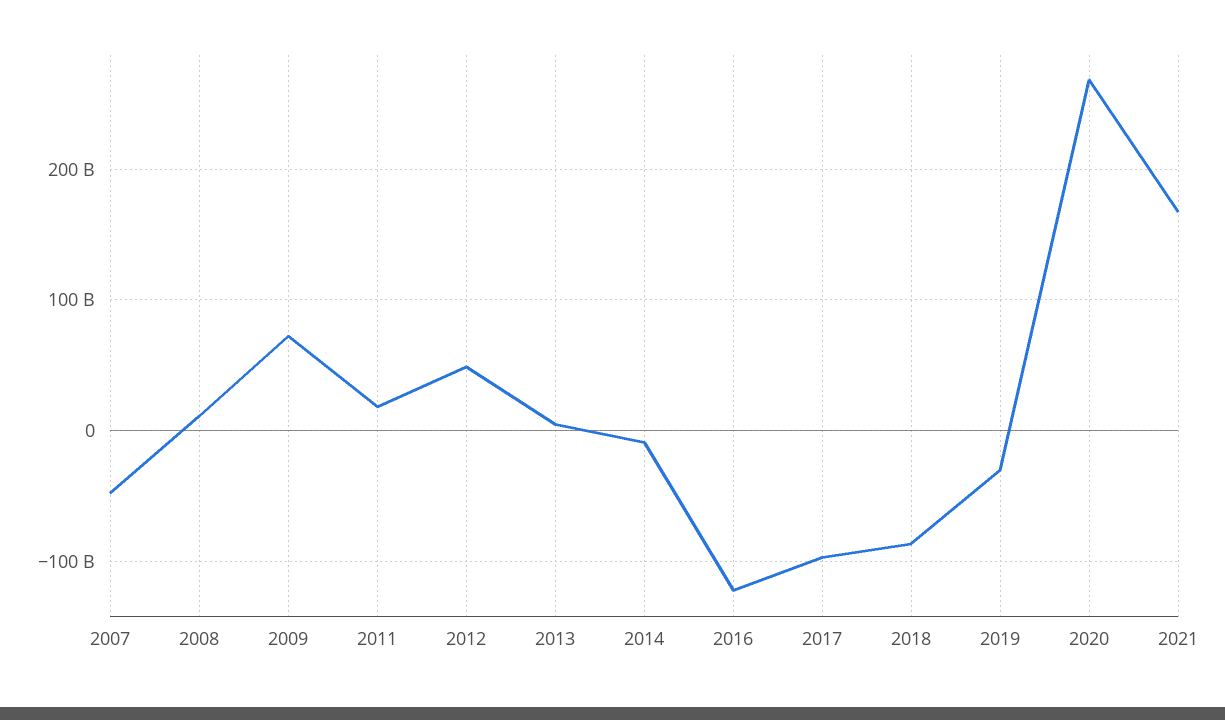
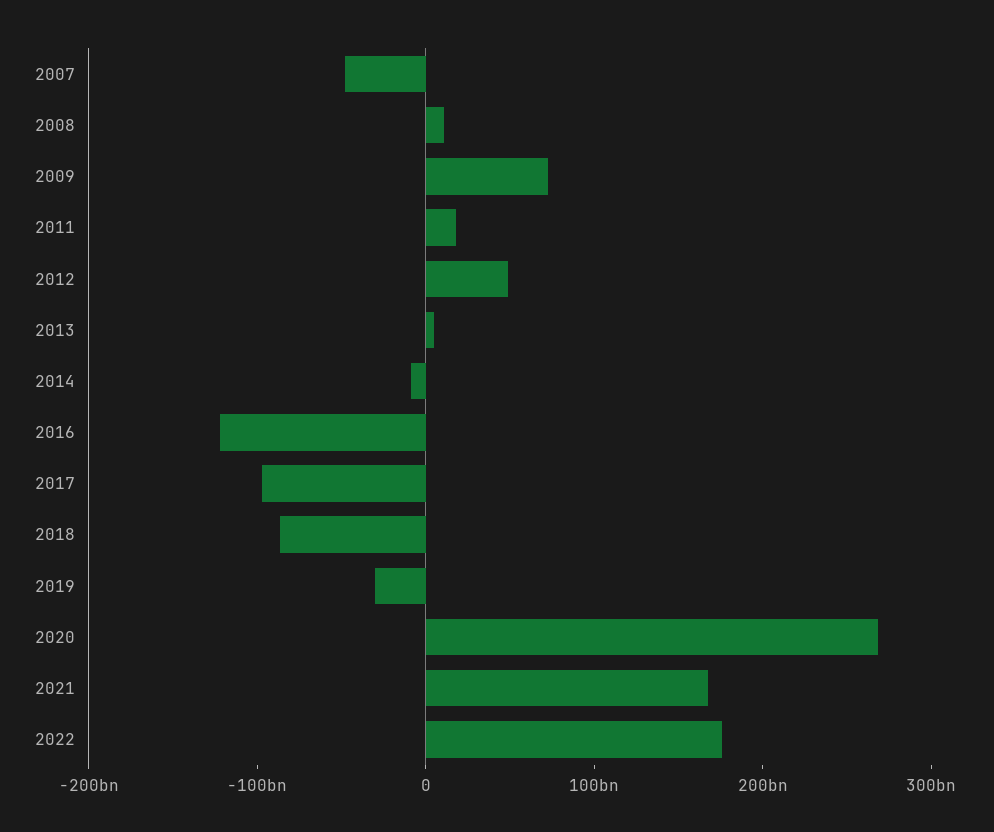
2022: none -> 180000000000

